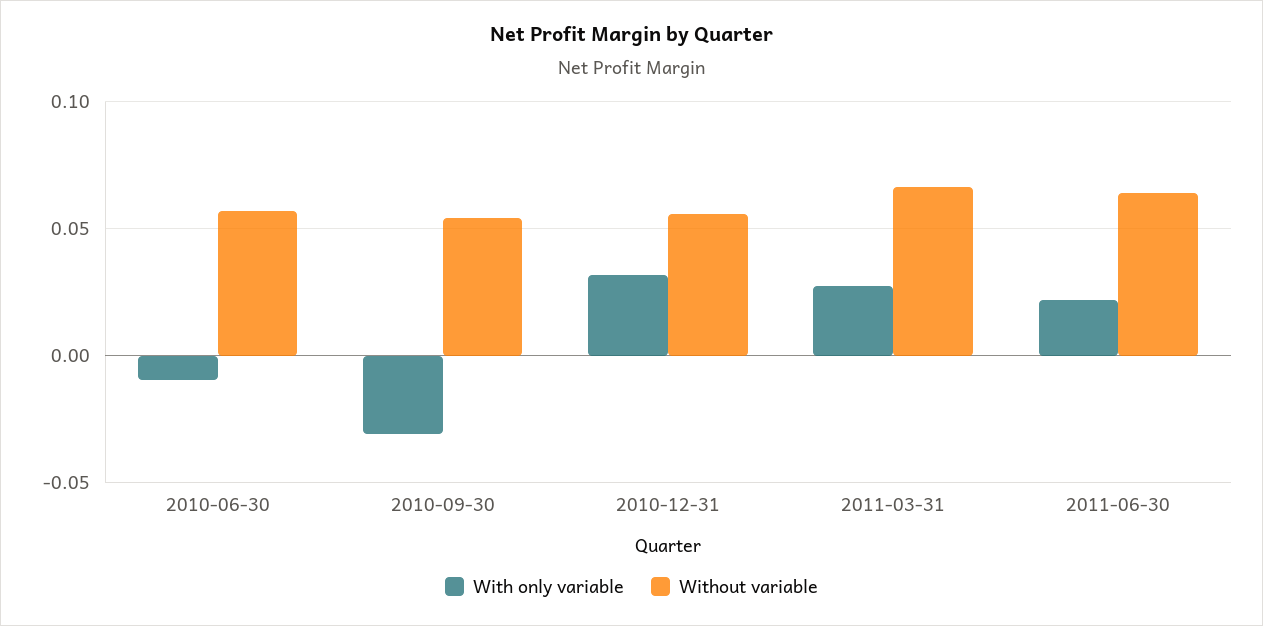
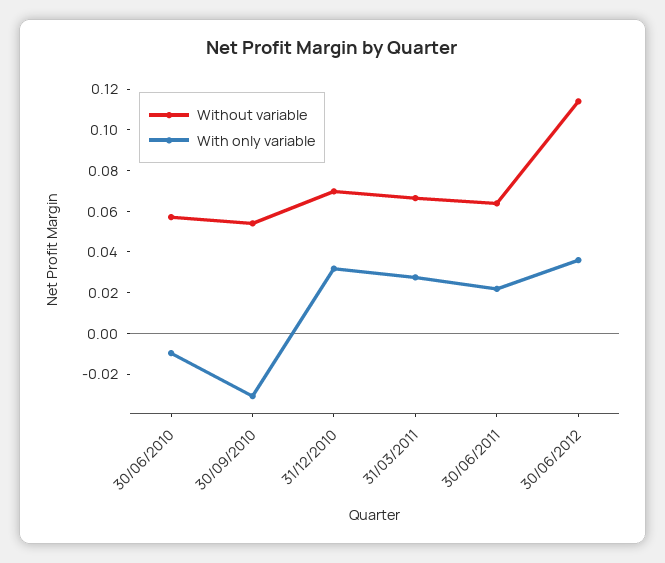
Without variable, 2010-12-31: 0.055 -> 0.07
Without variable, 30/06/2012: none -> 0.115
With only variable, 30/06/2012: none -> 0.035

